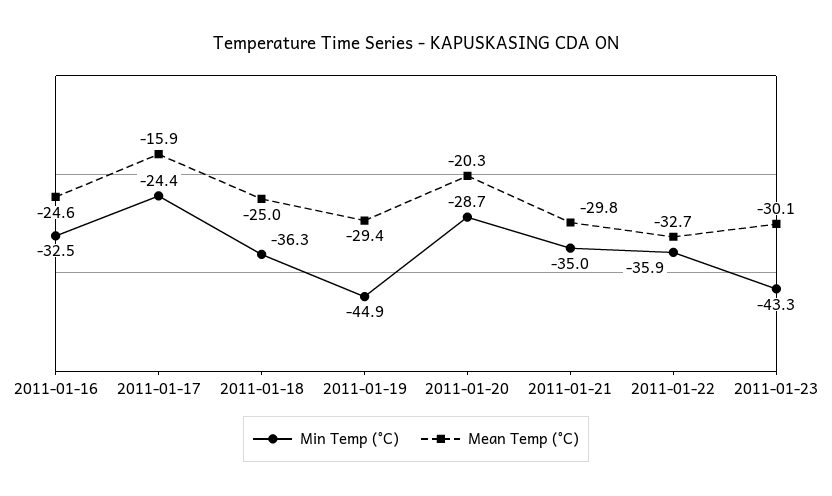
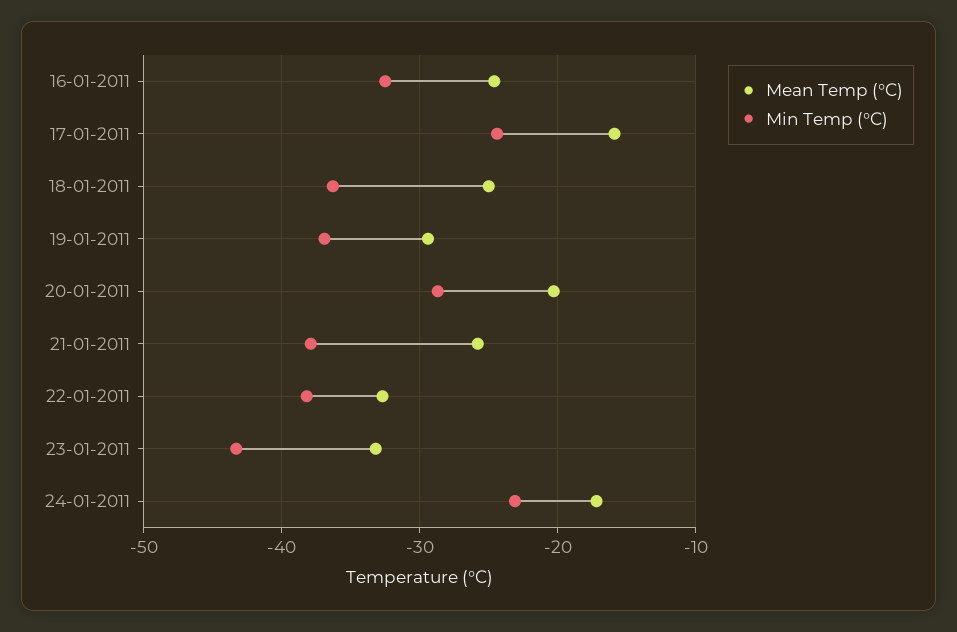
Min Temp (°C), 2011-01-19: -44.9 -> -37
Min Temp (°C), 2011-01-21: -35 -> -38
Mean Temp (°C), 2011-01-21: -29.8 -> -26
Min Temp (°C), 2011-01-22: -35.9 -> -38
Mean Temp (°C), 2011-01-23: -30.1 -> -33
Mean Temp (°C), 24-01-2011: none -> -17
Min Temp (°C), 24-01-2011: none -> -23

